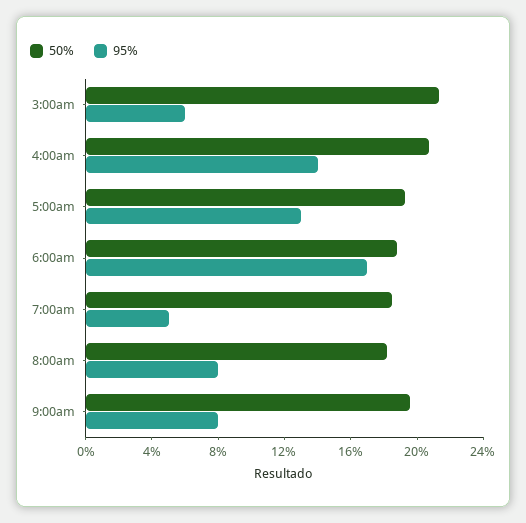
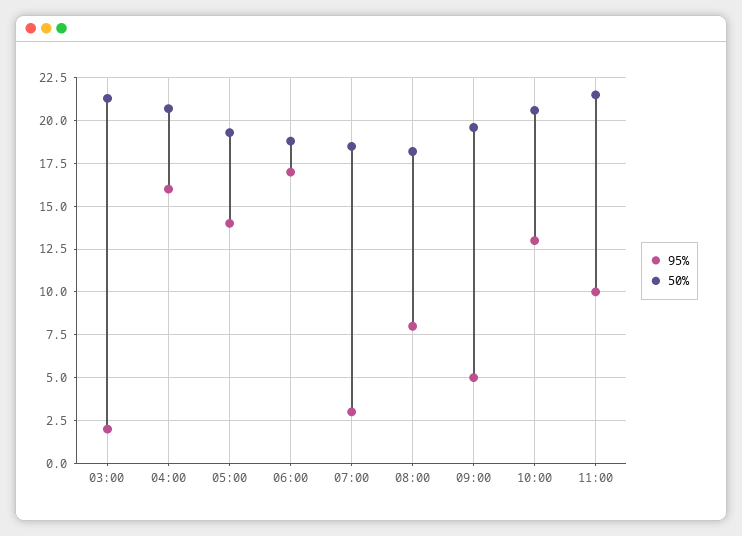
95%, 3:00am: 6 -> 2
95%, 4:00am: 14 -> 16
95%, 5:00am: 13 -> 14
95%, 7:00am: 5 -> 3
95%, 9:00am: 8 -> 5
95%, 10:00: none -> 13
50%, 10:00: none -> 20.5
95%, 11:00: none -> 10
50%, 11:00: none -> 21.5

